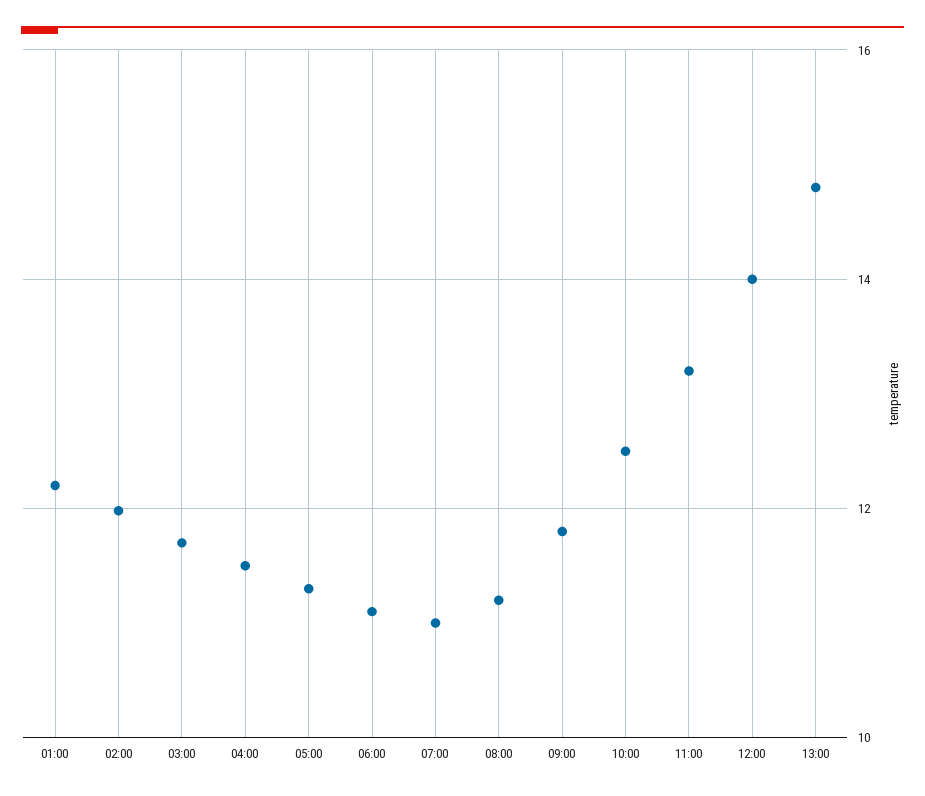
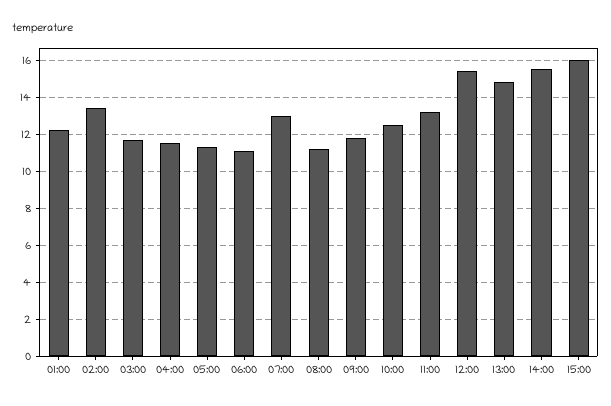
02:00: 12 -> 13.5
07:00: 11 -> 13
12:00: 14 -> 15.5
14:00: none -> 15.5
15:00: none -> 16

